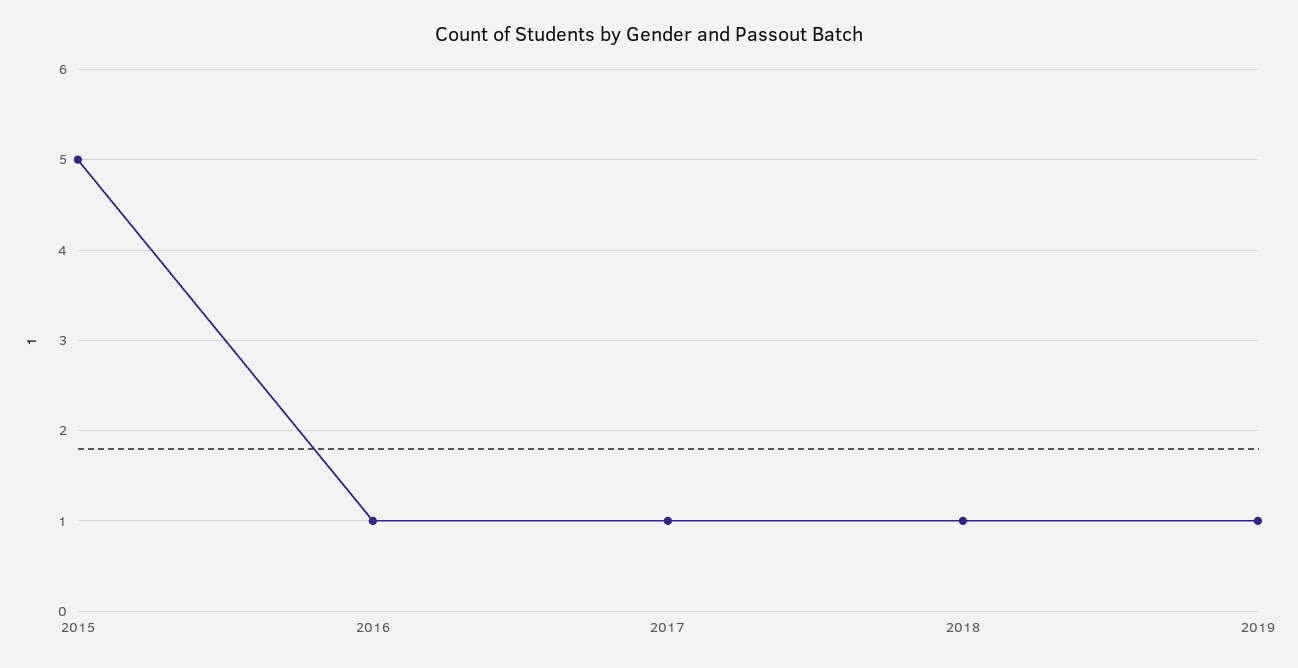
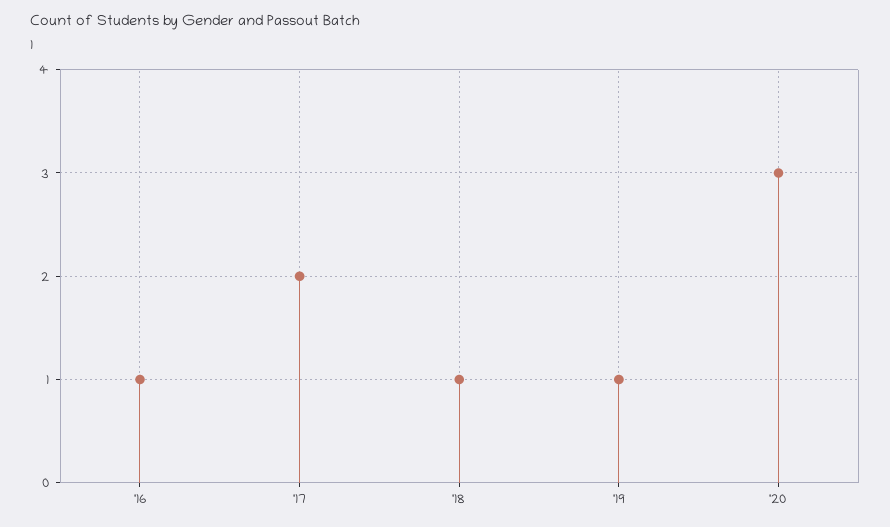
2015: 5 -> none
2017: 1 -> 2
'20: none -> 3

